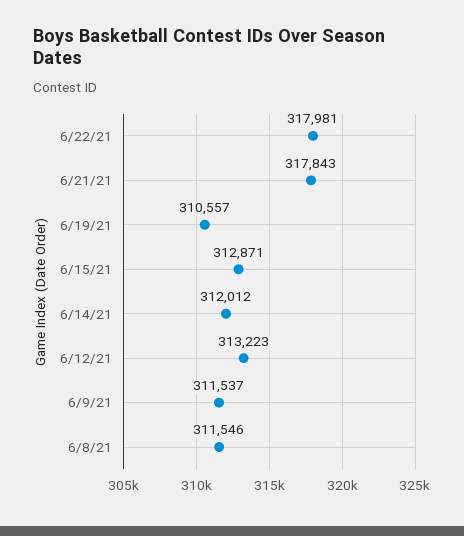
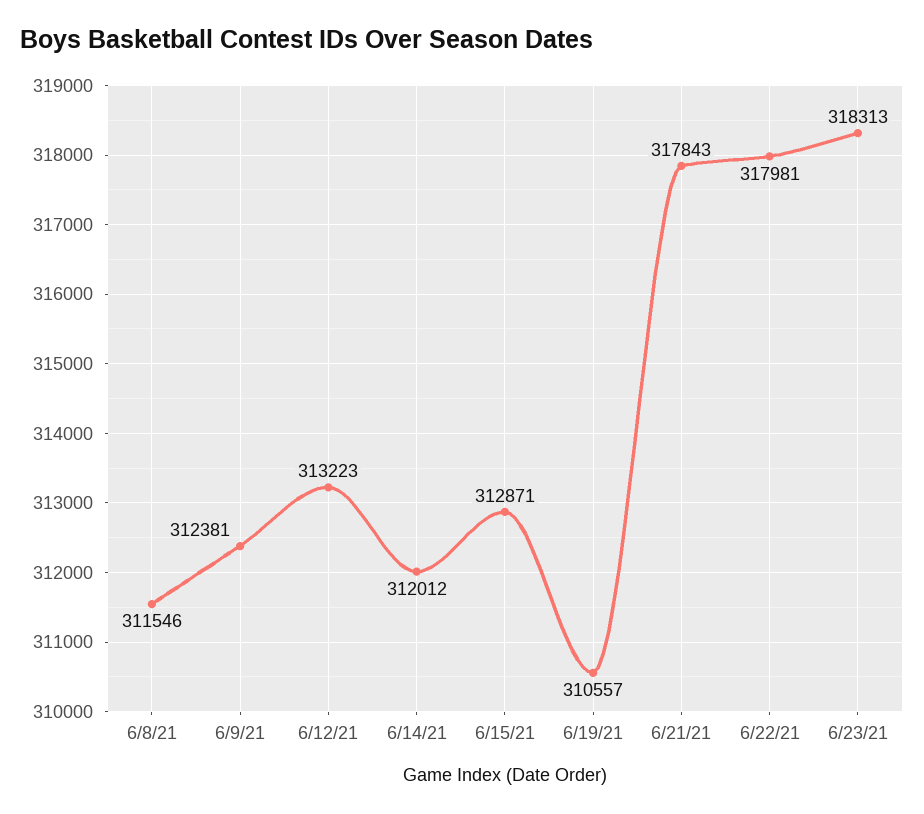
6/9/21: 311537 -> 312381
6/23/21: none -> 318313

